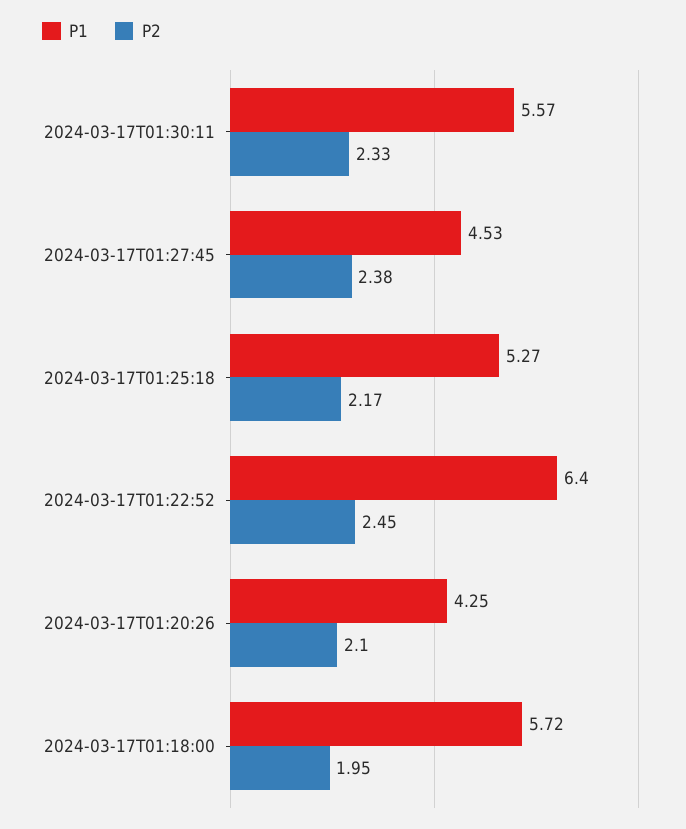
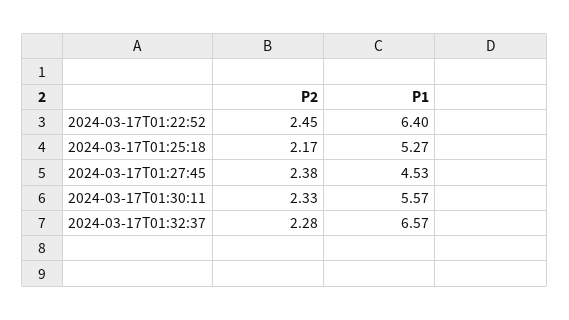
P1, 2024-03-17T01:20:26: 4.25 -> none
P2, 2024-03-17T01:20:26: 2.1 -> none
P1, 2024-03-17T01:18:00: 5.72 -> none
P2, 2024-03-17T01:18:00: 1.95 -> none
P2, 2024-03-17T01:32:37: none -> 2.28
P1, 2024-03-17T01:32:37: none -> 6.57

